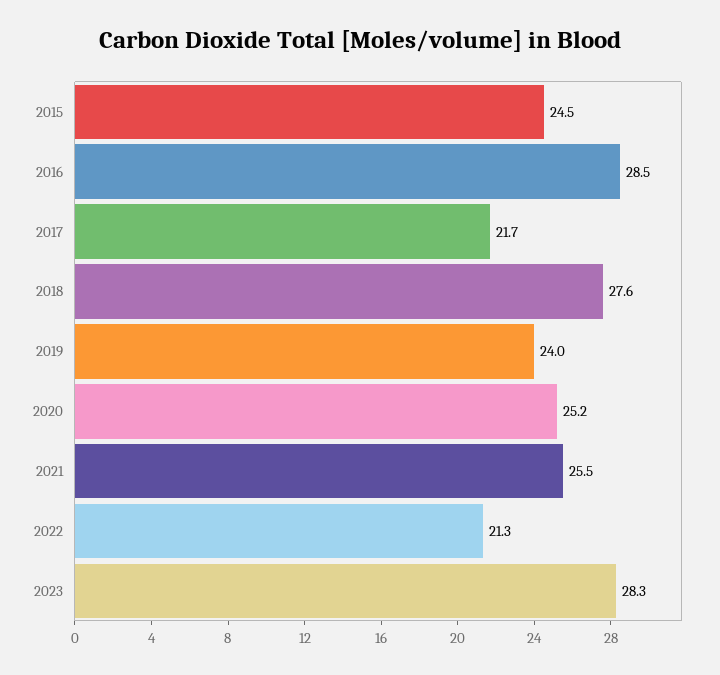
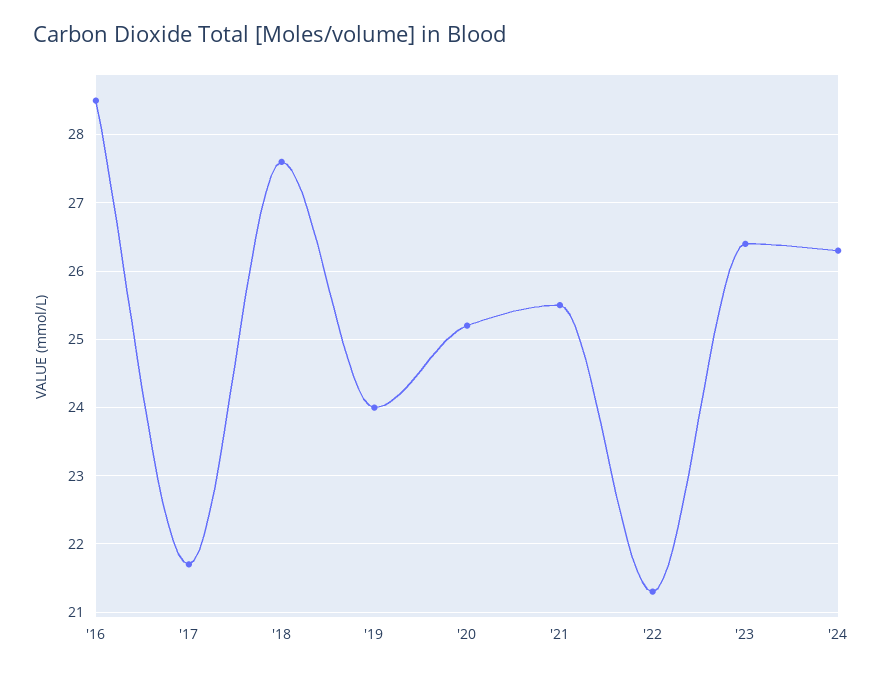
2015: 24.5 -> none
2023: 28.3 -> 26.4
'24: none -> 26.3

